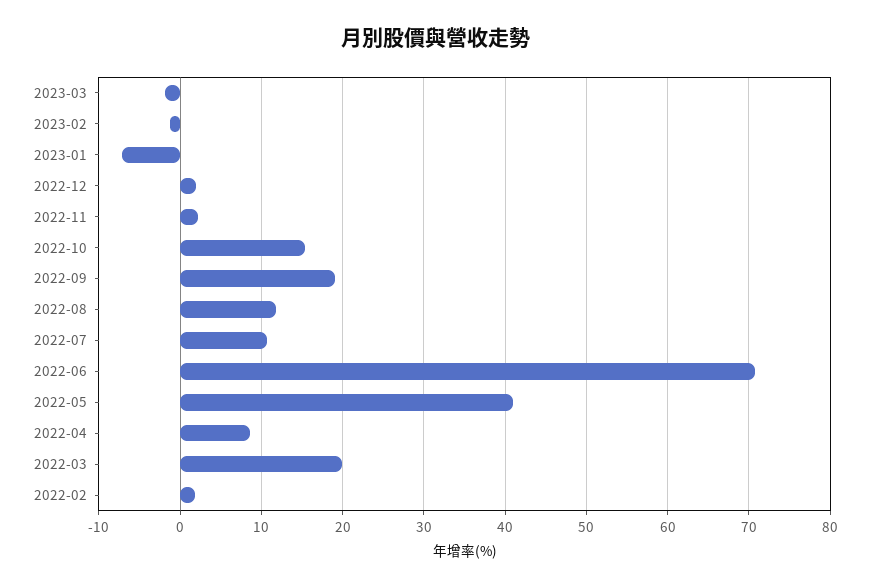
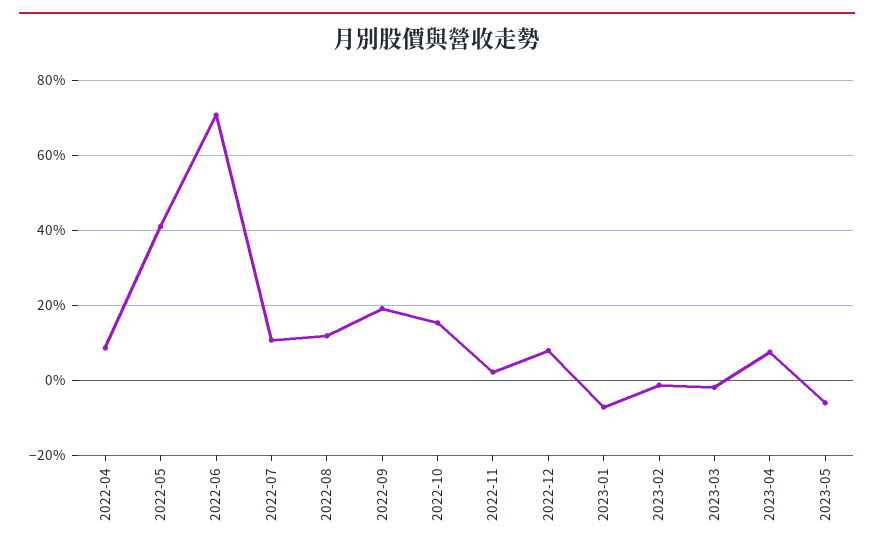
2022-12: 2 -> 8
2022-03: 20 -> none
2022-02: 2 -> none
2023-04: none -> 8
2023-05: none -> -6

